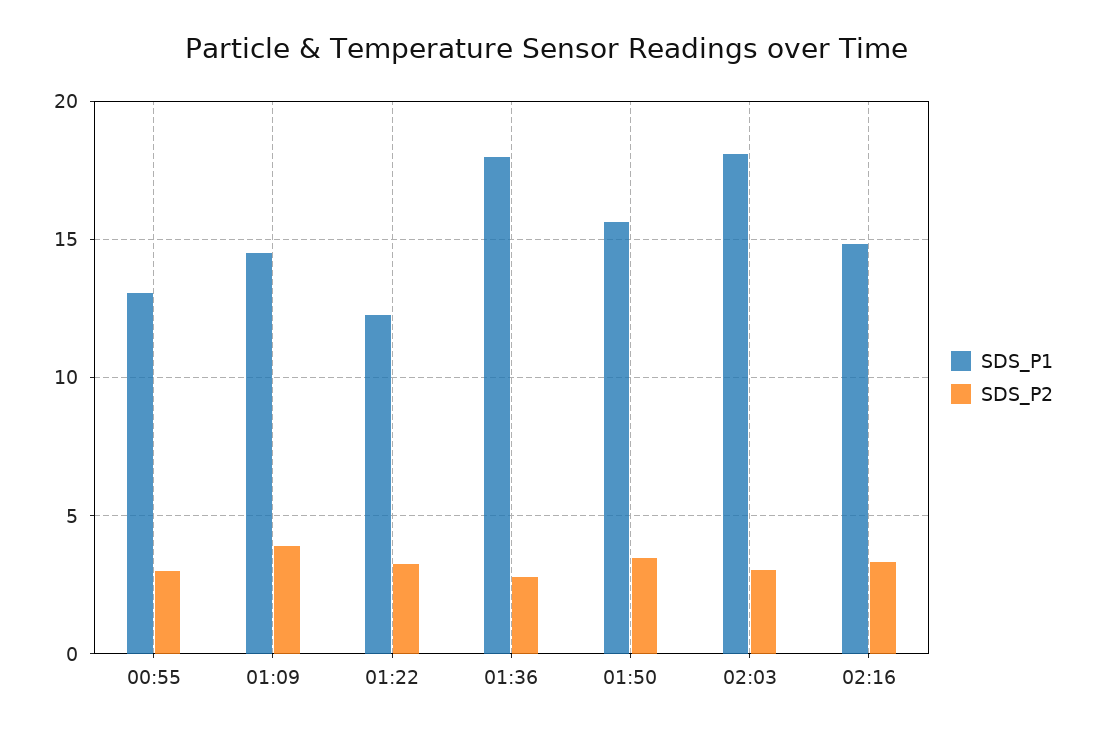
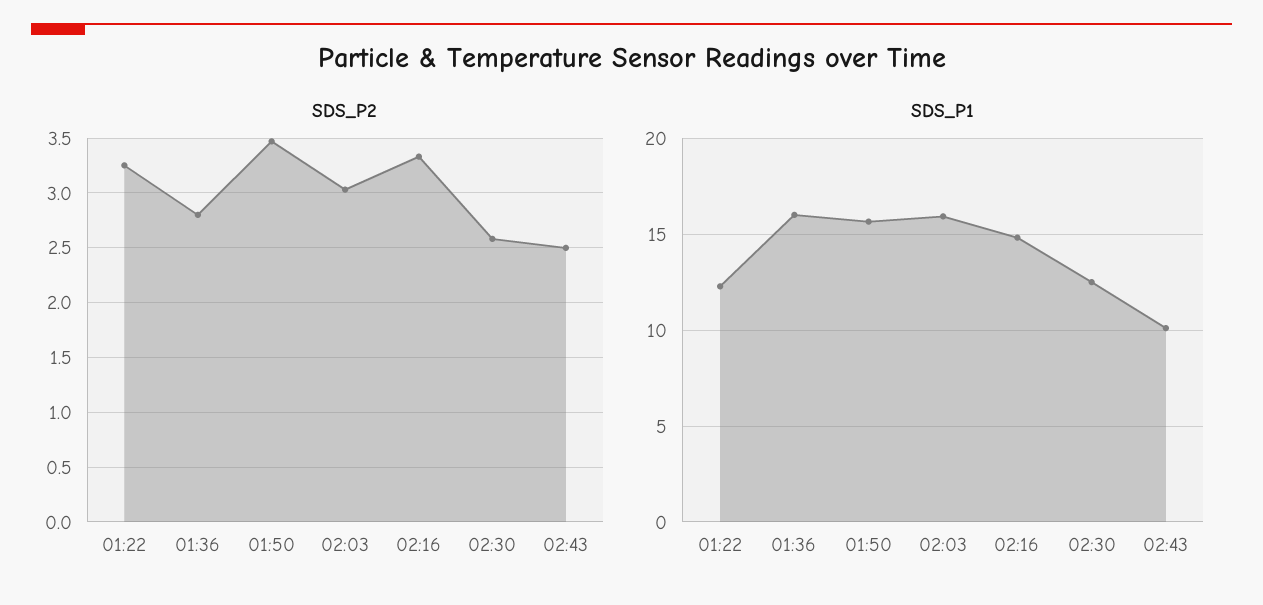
SDS_P1, 00:55: 13 -> none
SDS_P2, 00:55: 3 -> none
SDS_P1, 01:09: 14.5 -> none
SDS_P2, 01:09: 4 -> none
SDS_P1, 01:36: 18 -> 16
SDS_P1, 02:03: 18 -> 16
SDS_P2, 02:30: none -> 2.6
SDS_P2, 02:43: none -> 2.5
SDS_P1, 02:30: none -> 12.5
SDS_P1, 02:43: none -> 10

